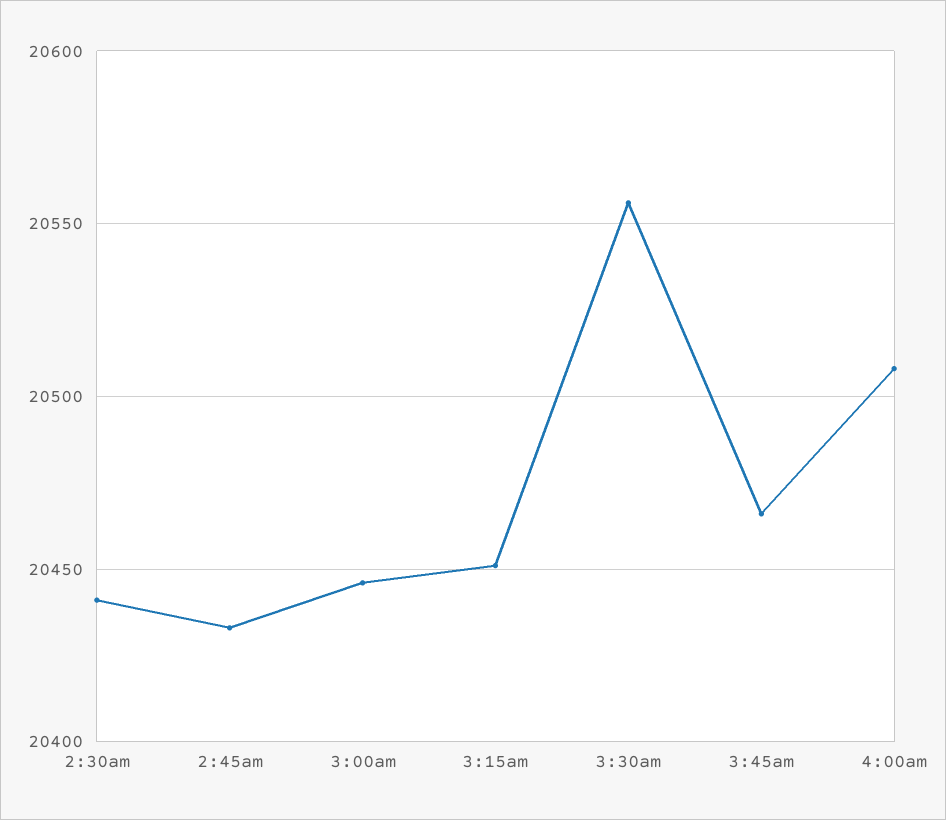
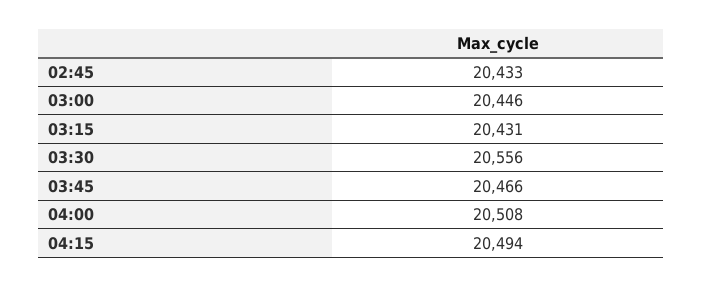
2:30am: 20440 -> none
3:15am: 20450 -> 20431
04:15: none -> 20494

